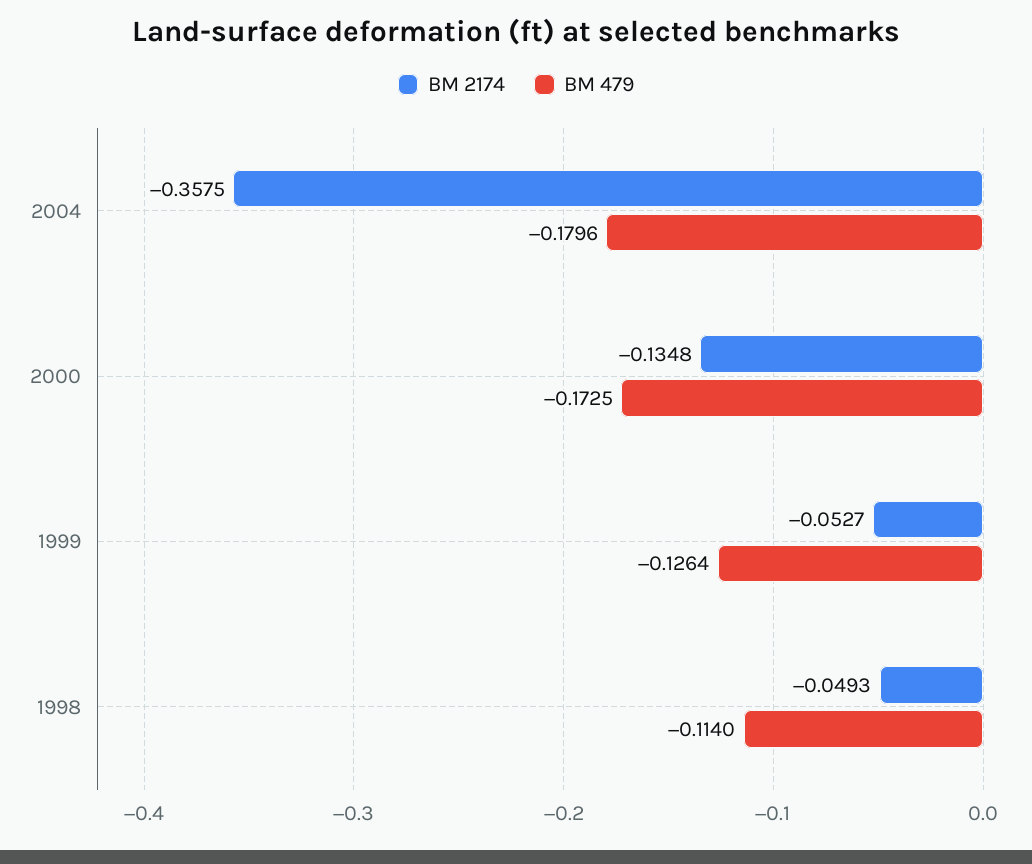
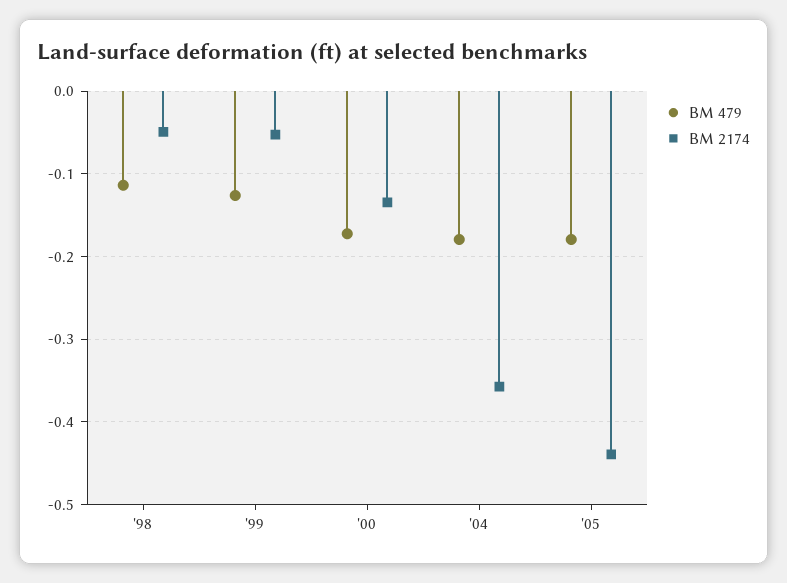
BM 479, '05: none -> -0.18
BM 2174, '05: none -> -0.44

